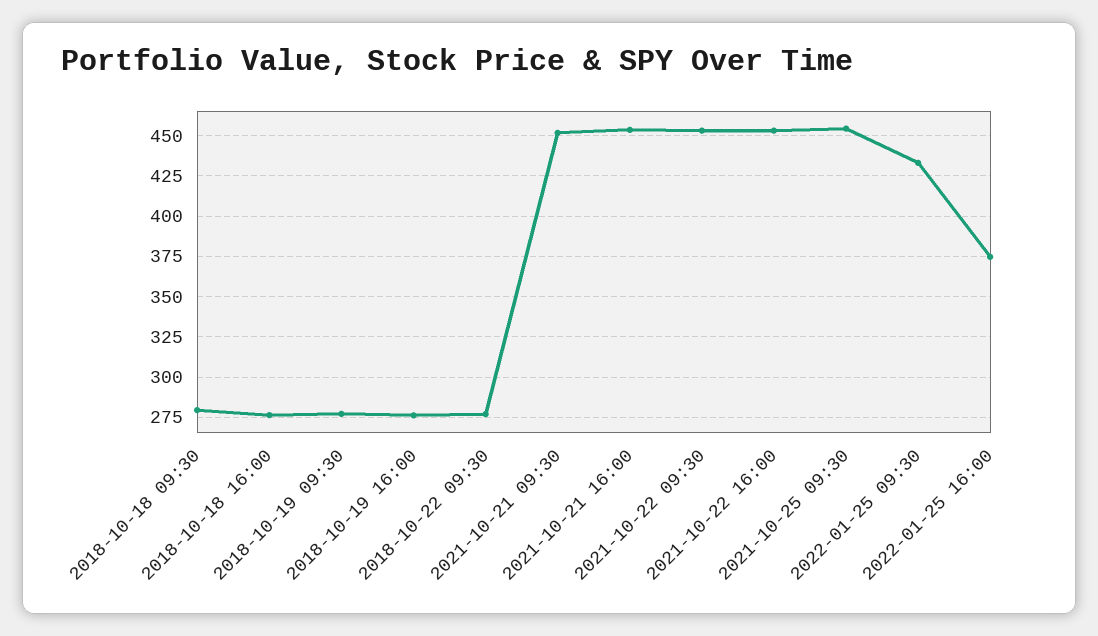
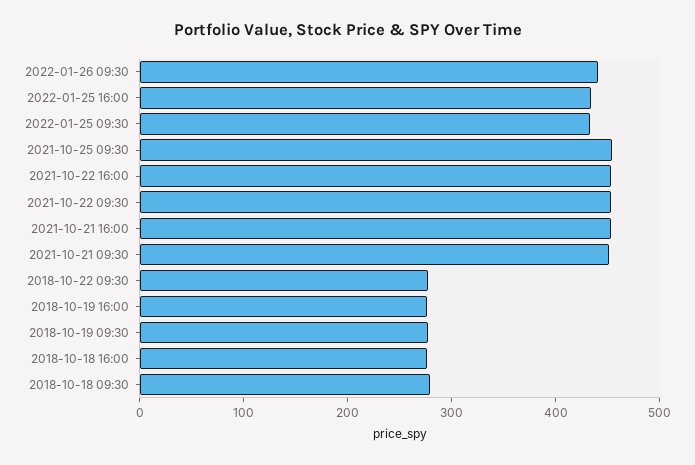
2022-01-25 16:00: 375 -> 440
2022-01-26 09:30: none -> 440

